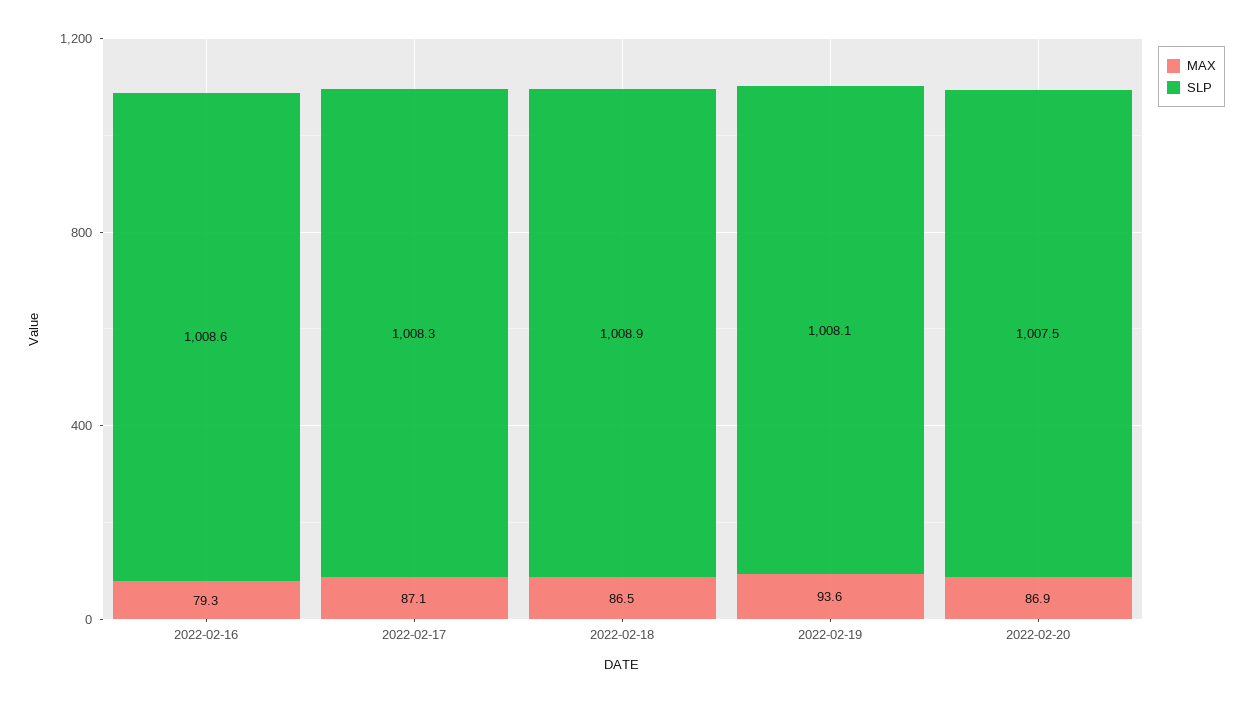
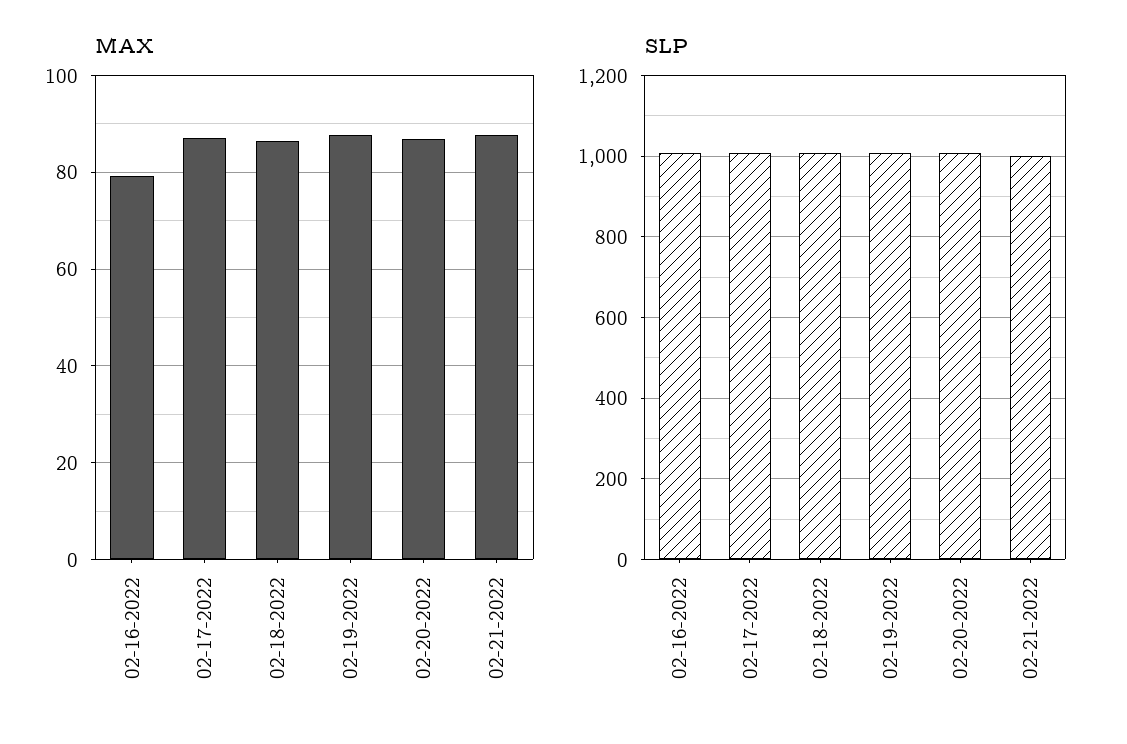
MAX, 2022-02-19: 93.6 -> 88
MAX, 02-21-2022: none -> 88
SLP, 02-21-2022: none -> 1000

